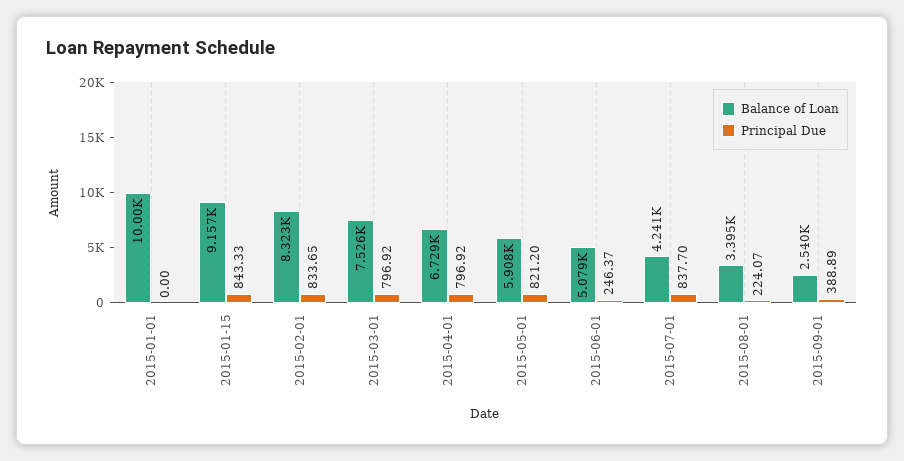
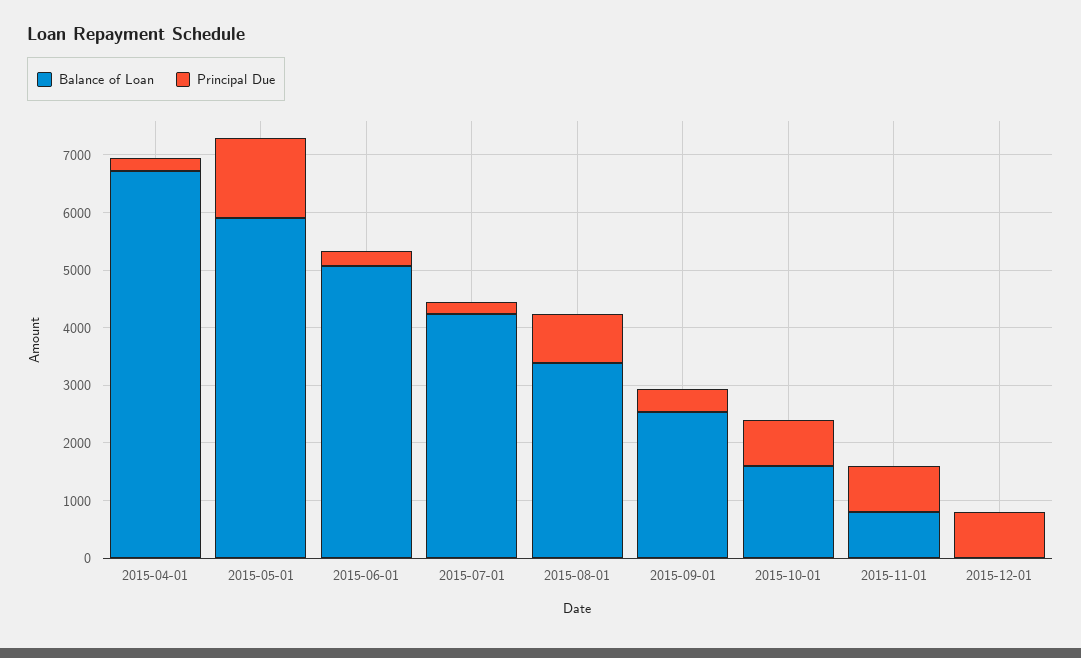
Balance of Loan, 2015-01-01: 10000 -> none
Principal Due, 2015-01-01: 0 -> none
Balance of Loan, 2015-01-15: 9157 -> none
Principal Due, 2015-01-15: 843.33 -> none
Balance of Loan, 2015-02-01: 8323 -> none
Principal Due, 2015-02-01: 833.65 -> none
Balance of Loan, 2015-03-01: 7526 -> none
Principal Due, 2015-03-01: 796.92 -> none
Principal Due, 2015-04-01: 796.92 -> 200
Principal Due, 2015-05-01: 821.2 -> 1400
Principal Due, 2015-07-01: 837.7 -> 200
Principal Due, 2015-08-01: 224.07 -> 800
Balance of Loan, 2015-10-01: none -> 1600
Principal Due, 2015-10-01: none -> 800
Balance of Loan, 2015-11-01: none -> 800
Principal Due, 2015-11-01: none -> 800
Balance of Loan, 2015-12-01: none -> 0
Principal Due, 2015-12-01: none -> 800

